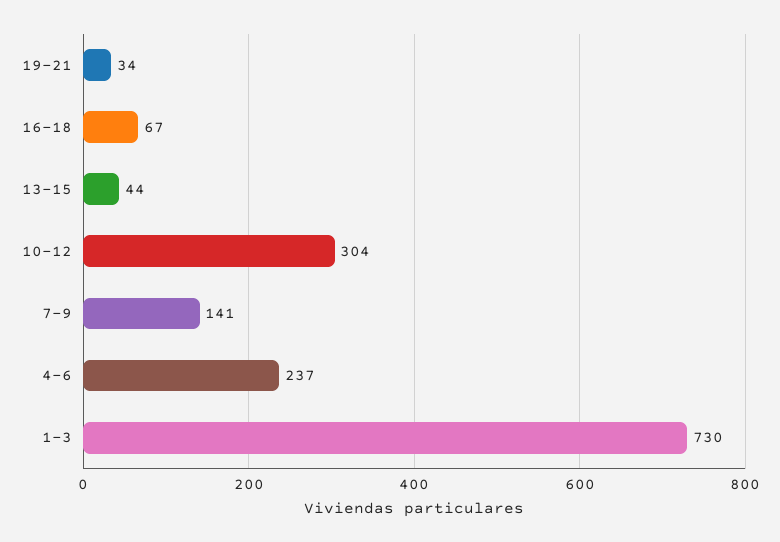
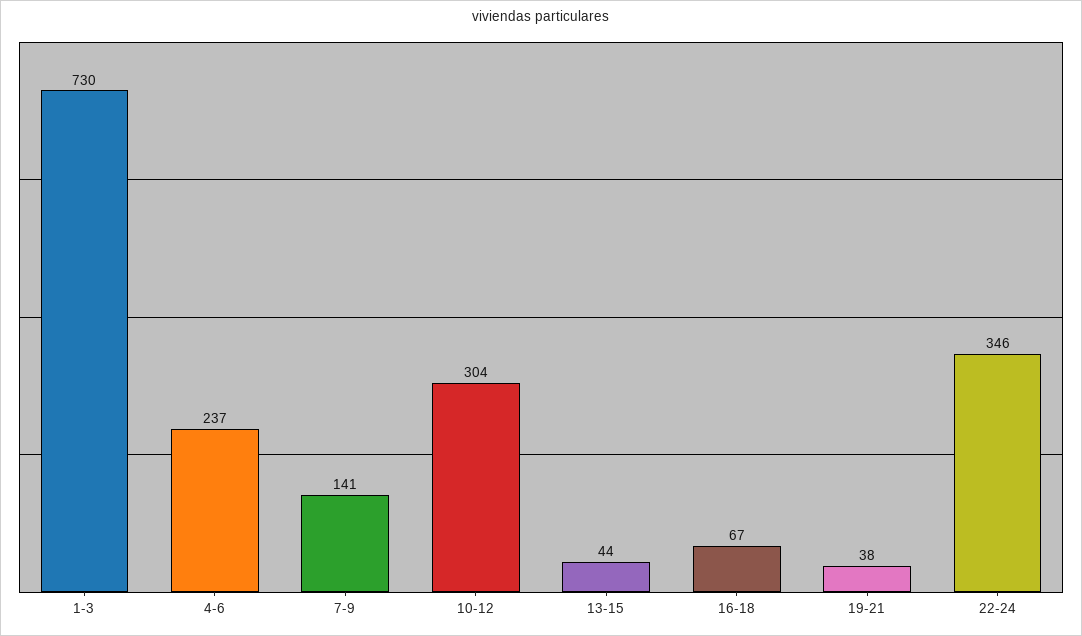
19-21: 34 -> 38
22-24: none -> 346

